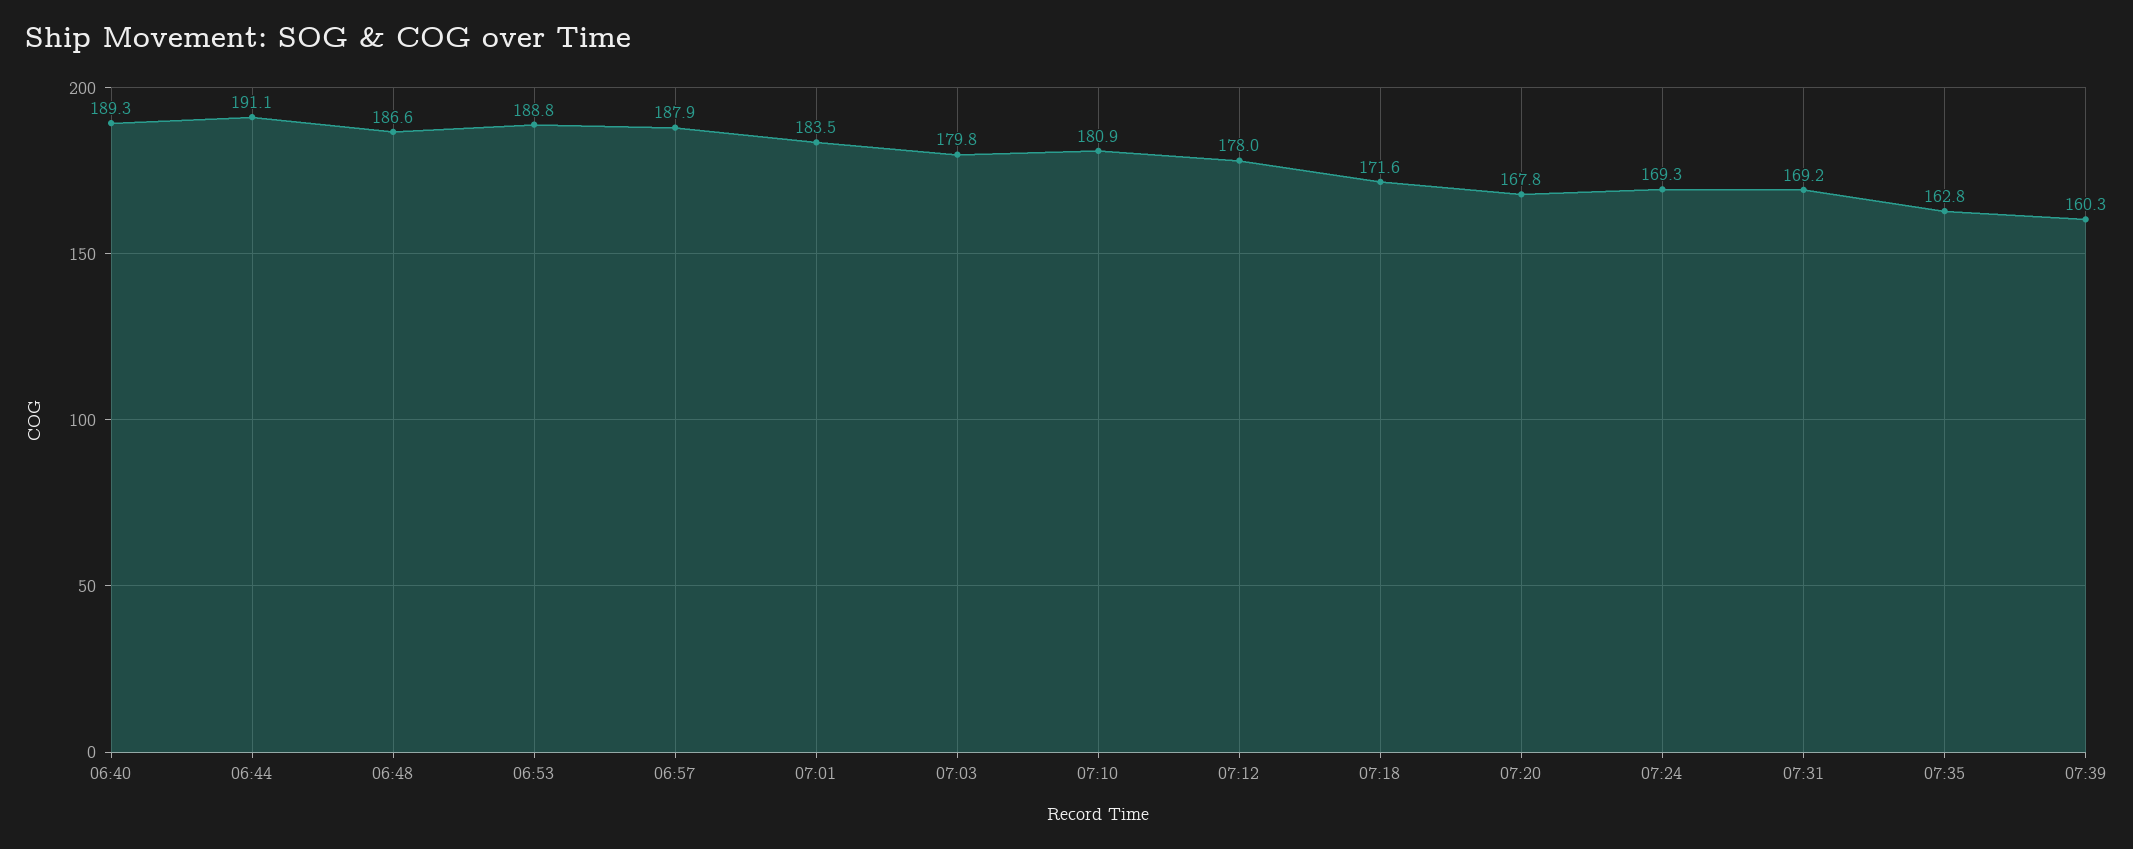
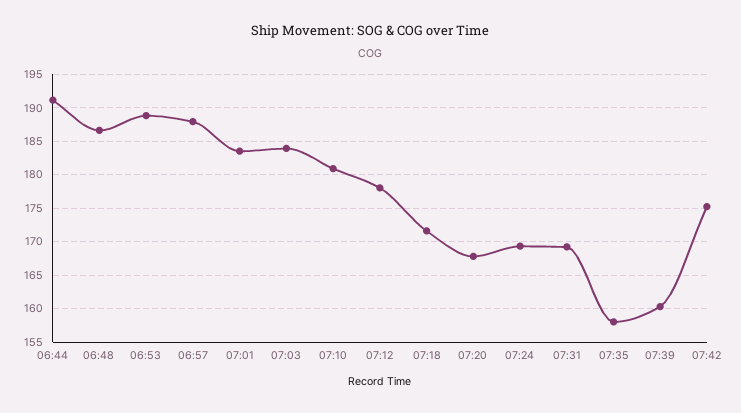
06:40: 189.3 -> none
07:03: 179.8 -> 184
07:35: 162.8 -> 158
07:42: none -> 175

